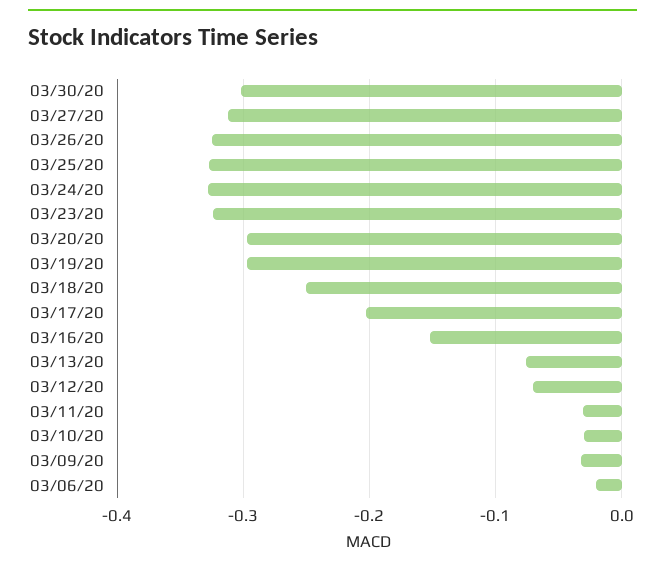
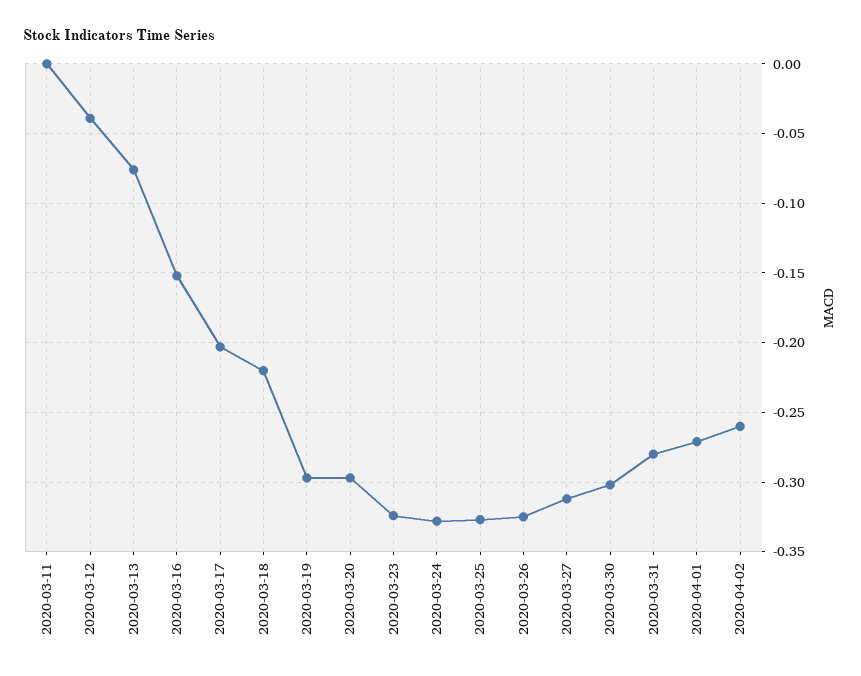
03/18/20: -0.25 -> -0.22
03/12/20: -0.07 -> -0.04
03/11/20: -0.03 -> 0
03/10/20: -0.03 -> none
03/09/20: -0.03 -> none
03/06/20: -0.02 -> none
2020-03-31: none -> -0.28
2020-04-01: none -> -0.27
2020-04-02: none -> -0.26

